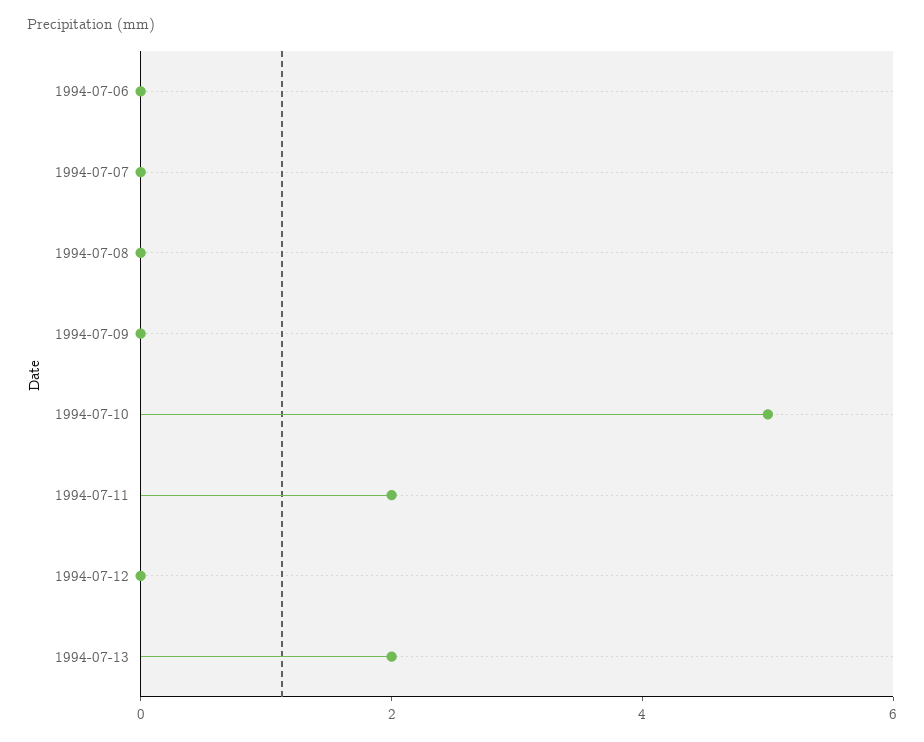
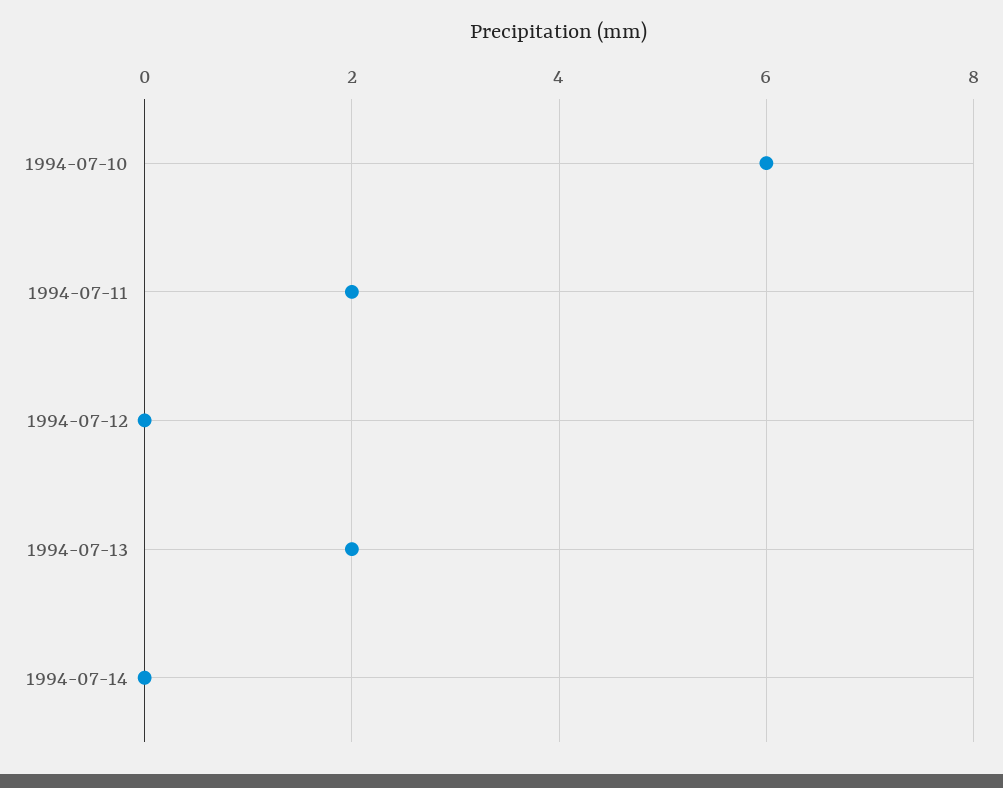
1994-07-06: 0 -> none
1994-07-07: 0 -> none
1994-07-08: 0 -> none
1994-07-09: 0 -> none
1994-07-10: 5 -> 6
1994-07-14: none -> 0

